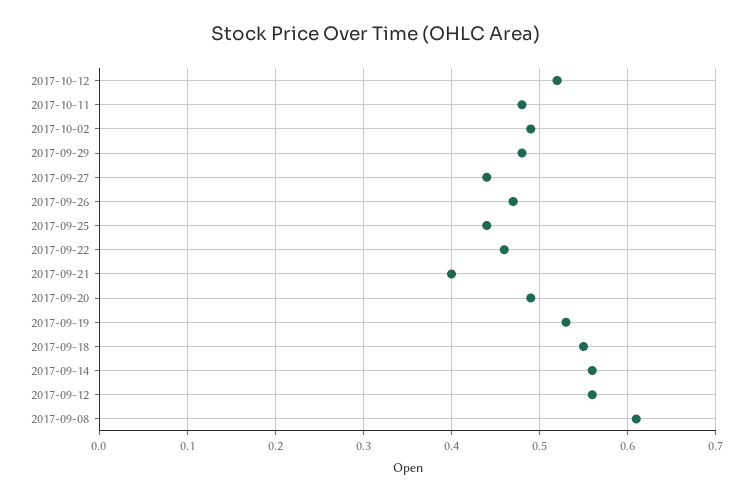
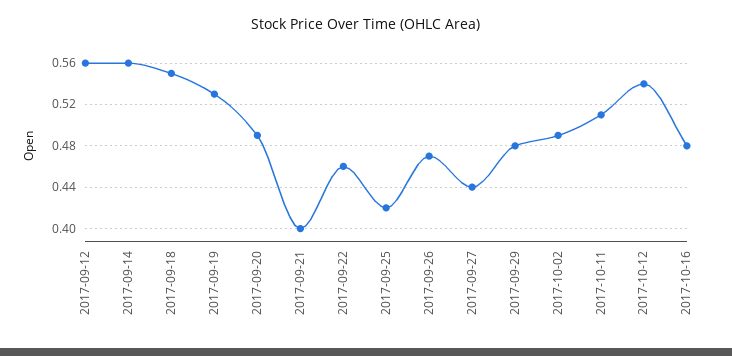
2017-10-12: 0.52 -> 0.54
2017-10-11: 0.48 -> 0.51
2017-09-25: 0.44 -> 0.42
2017-09-08: 0.61 -> none
2017-10-16: none -> 0.48

